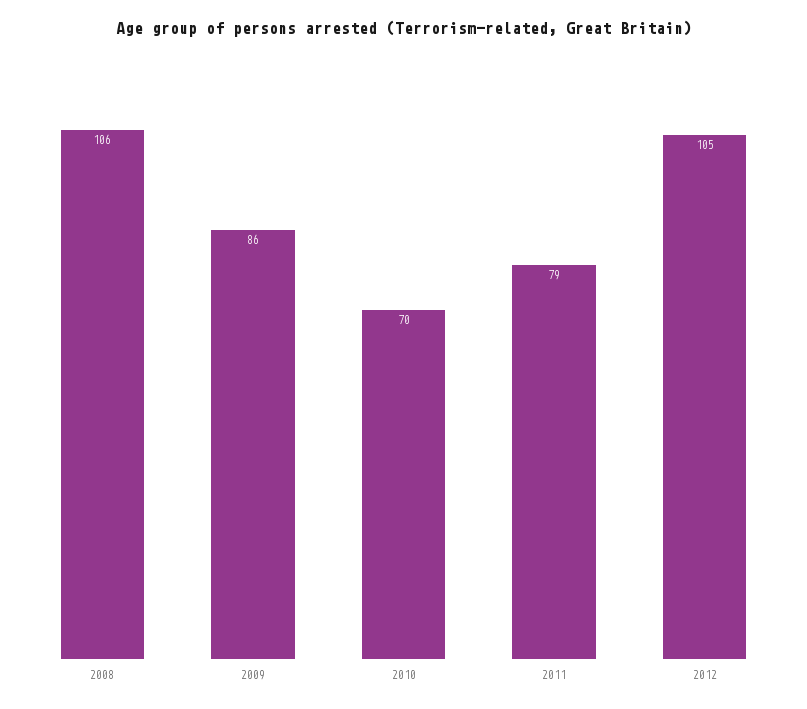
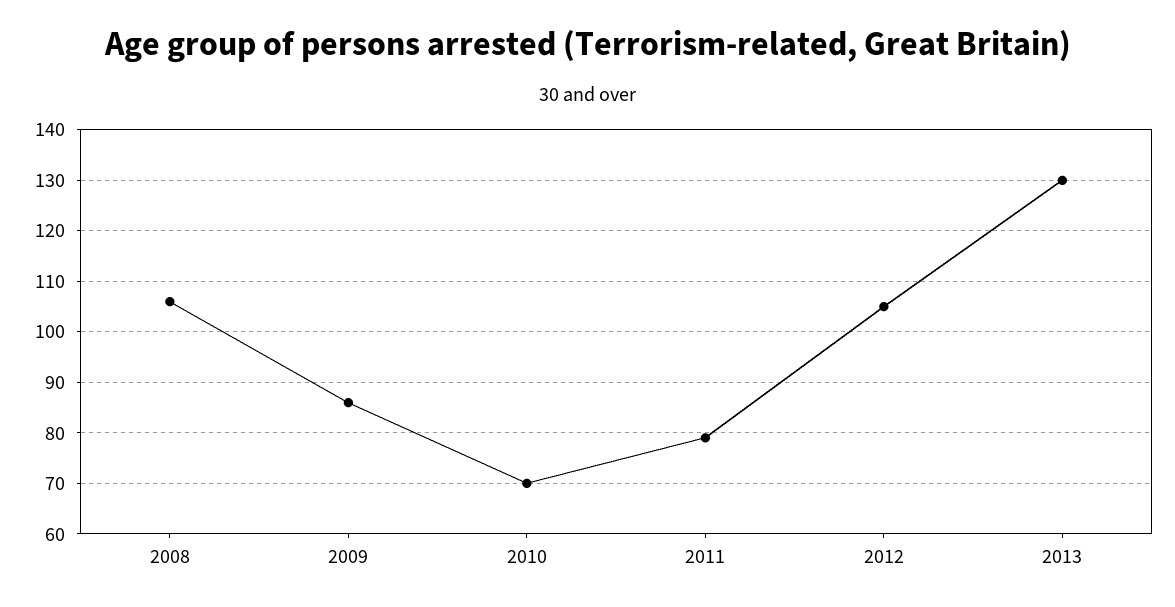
2013: none -> 130

